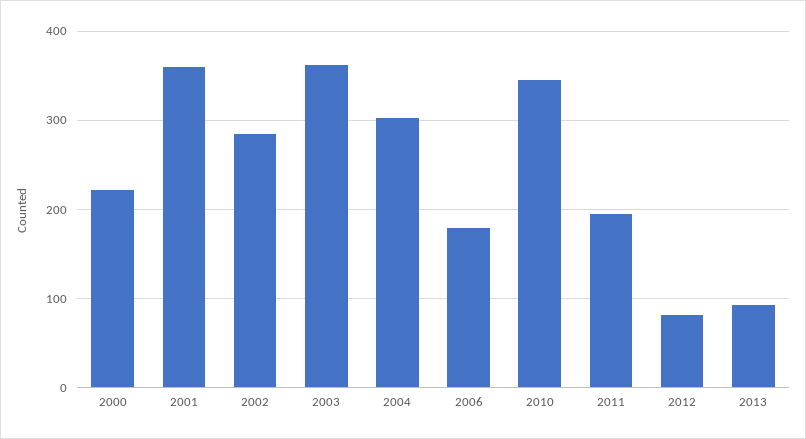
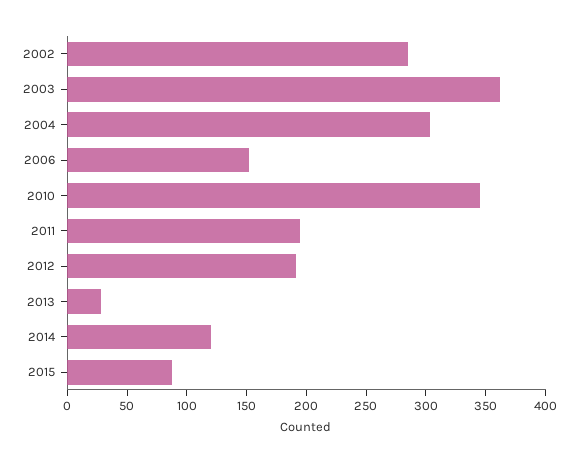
2000: 220 -> none
2001: 360 -> none
2006: 180 -> 150
2012: 80 -> 190
2013: 90 -> 30
2014: none -> 120
2015: none -> 90

